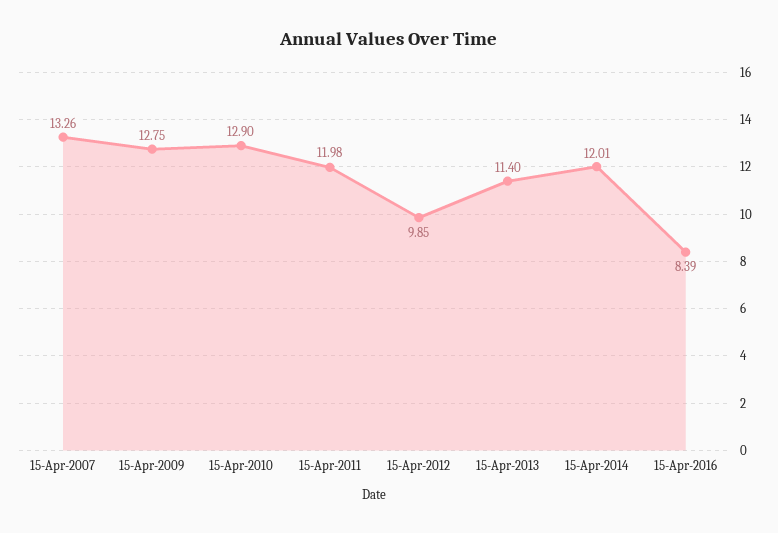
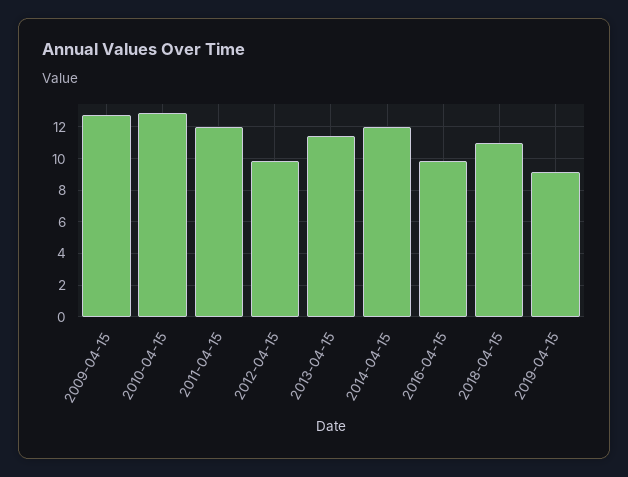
15-Apr-2007: 13.26 -> none
15-Apr-2016: 8.39 -> 10
2018-04-15: none -> 11
2019-04-15: none -> 9

